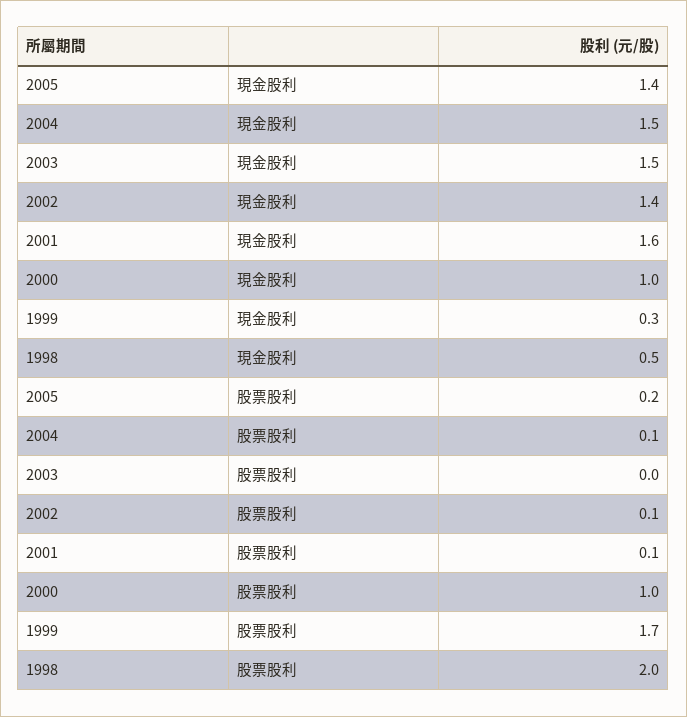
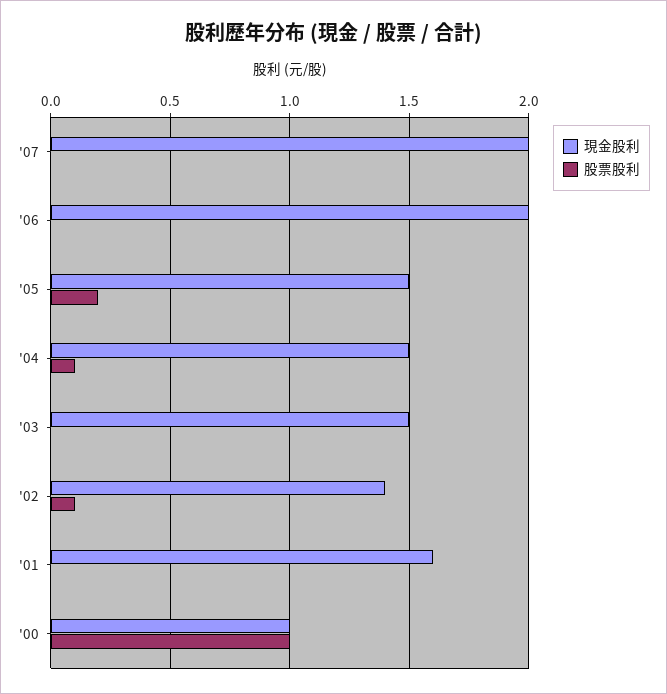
現金股利, 2005: 1.4 -> 1.5
現金股利, 1999: 0.3 -> none
現金股利, 1998: 0.5 -> none
股票股利, 2001: 0.1 -> 0
股票股利, 1999: 1.7 -> none
股票股利, 1998: 2 -> none
現金股利, '07: none -> 2
股票股利, '07: none -> 0
現金股利, '06: none -> 2
股票股利, '06: none -> 0

